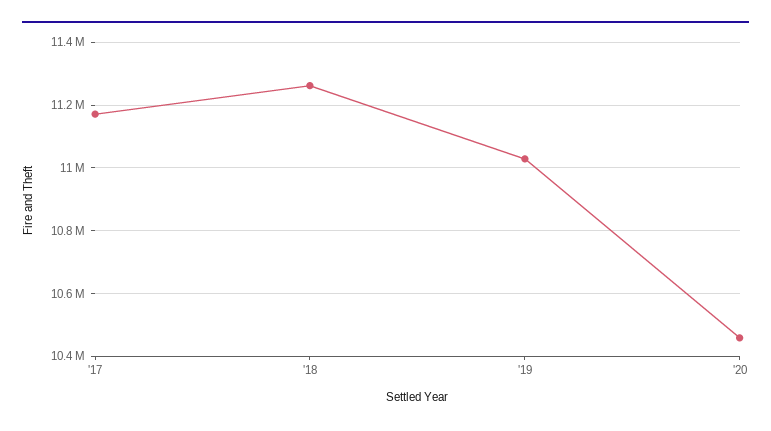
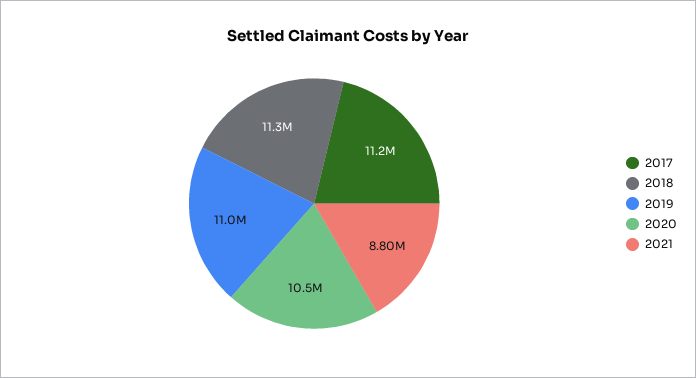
2021: none -> 8800000

